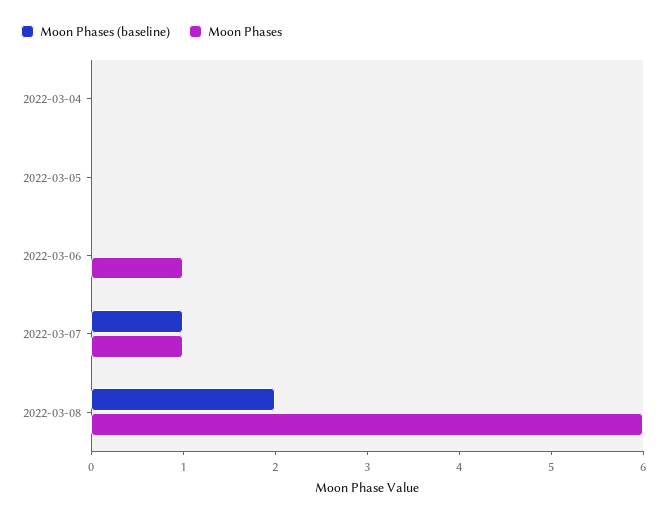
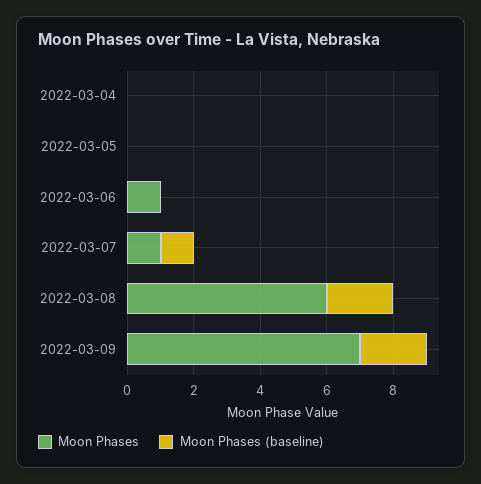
Moon Phases, 2022-03-09: none -> 7
Moon Phases (baseline), 2022-03-09: none -> 2

